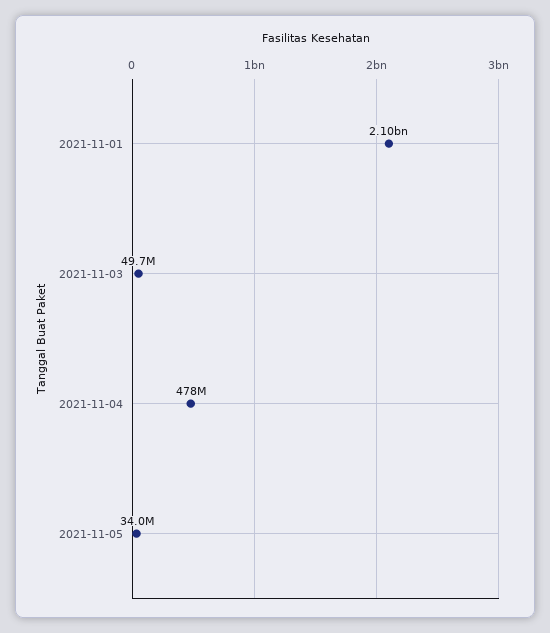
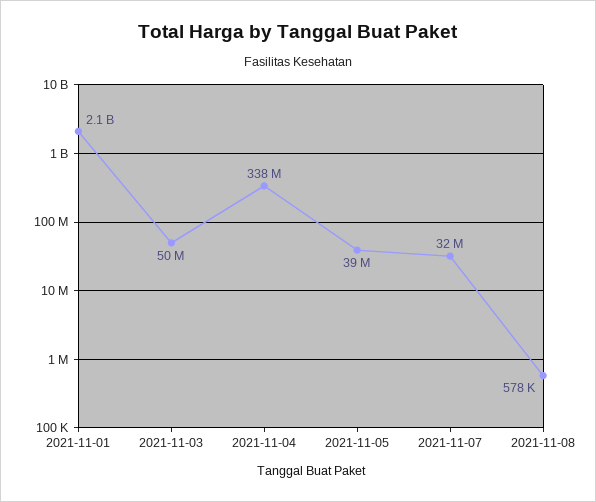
2021-11-04: 478000000 -> 338000000
2021-11-05: 34000000 -> 39000000
2021-11-07: none -> 32000000
2021-11-08: none -> 578000

